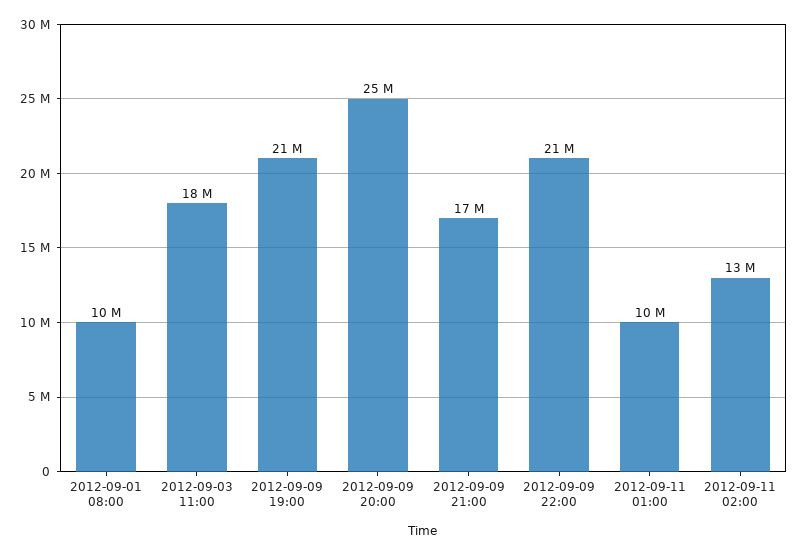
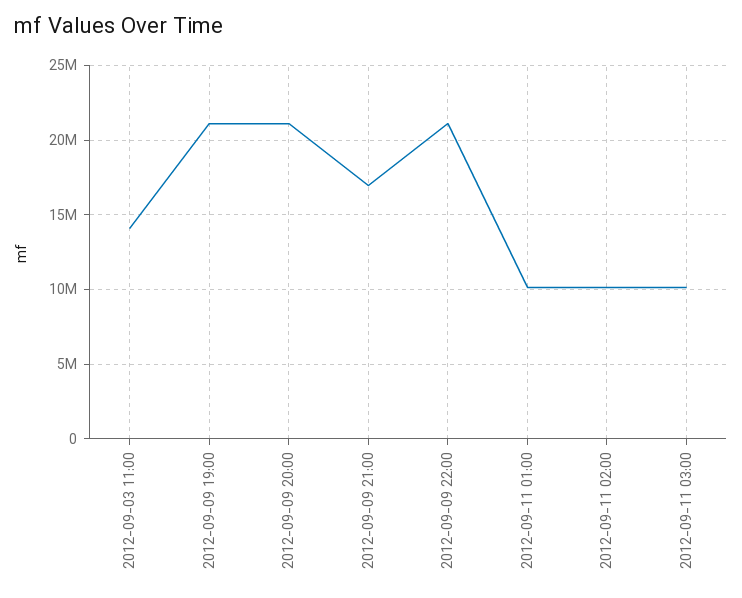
2012-09-01 08:00: 10000000 -> none
2012-09-03 11:00: 18000000 -> 14000000
2012-09-09 20:00: 25000000 -> 21000000
2012-09-11 02:00: 13000000 -> 10000000
2012-09-11 03:00: none -> 10000000

